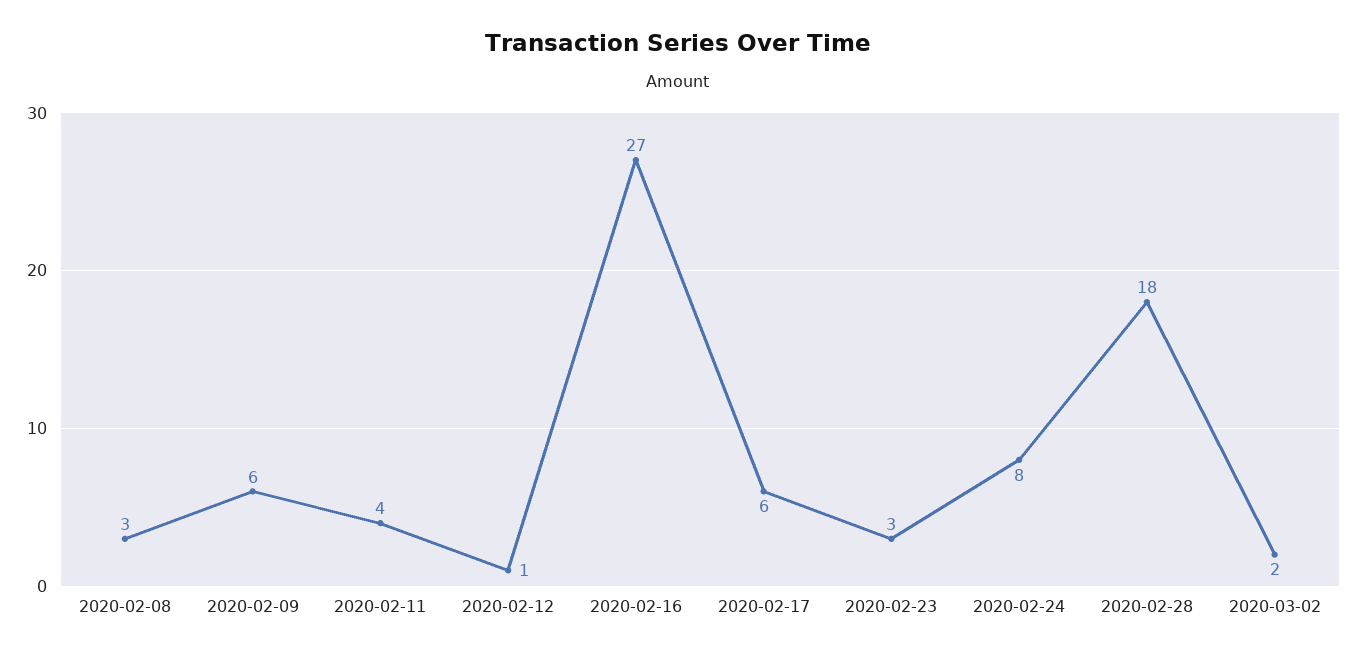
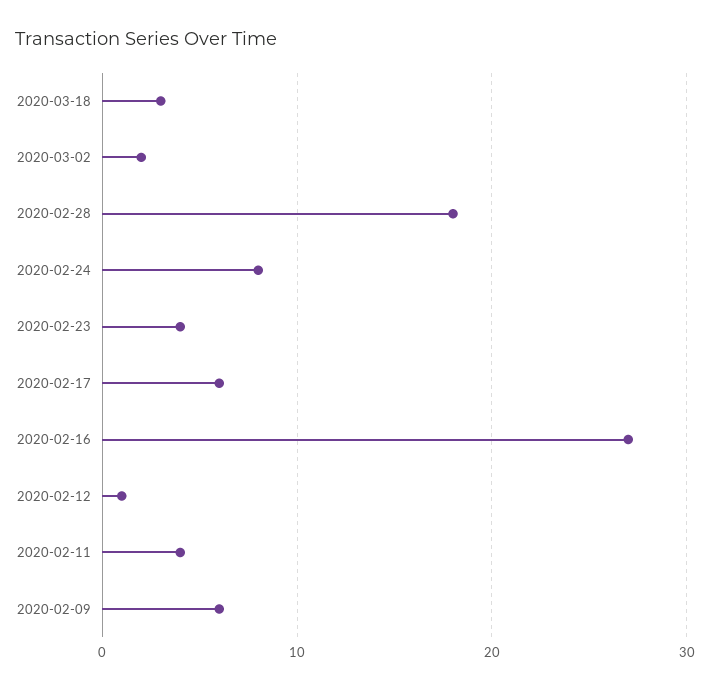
2020-02-08: 3 -> none
2020-02-23: 3 -> 4
2020-03-18: none -> 3

